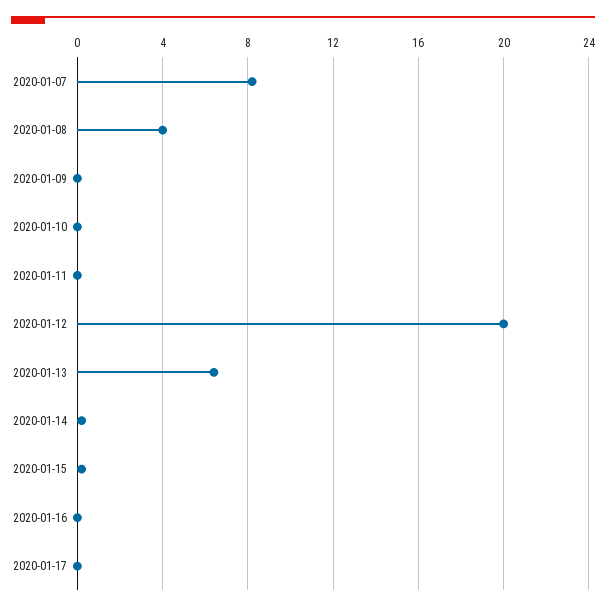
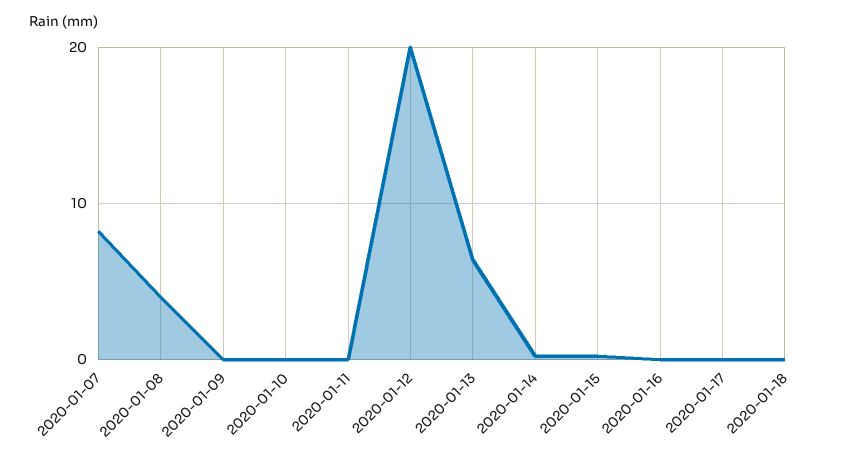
2020-01-18: none -> 0

